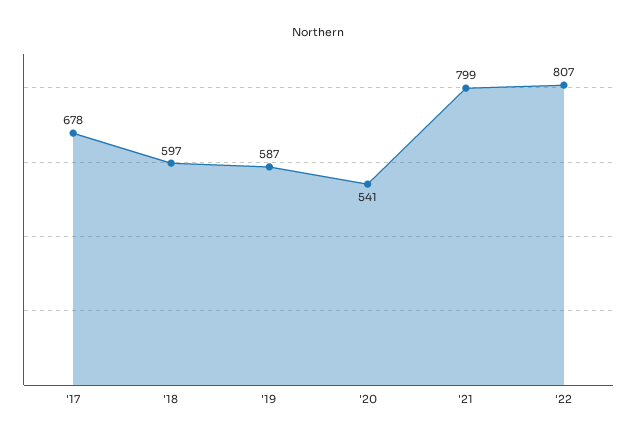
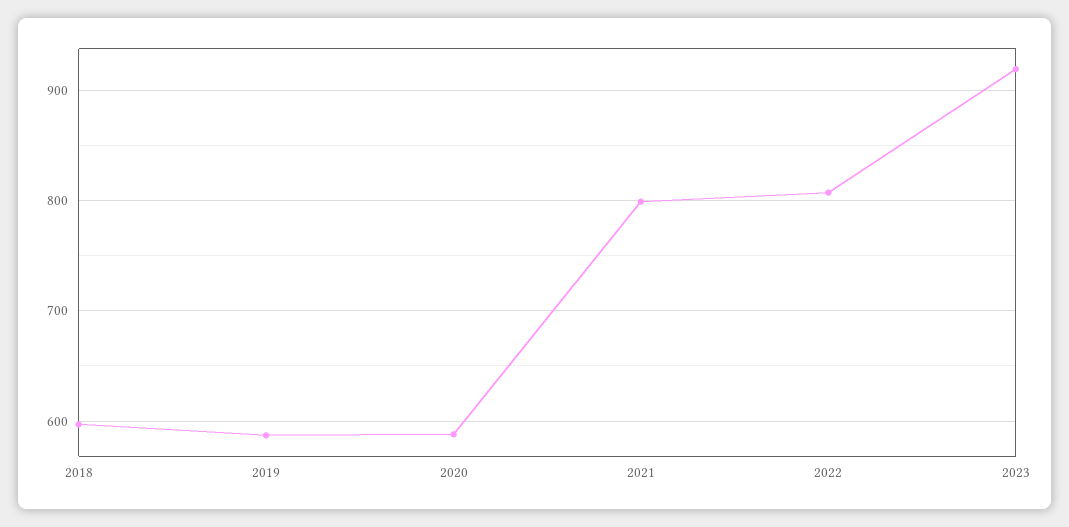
'17: 678 -> none
'20: 541 -> 590
2023: none -> 920

